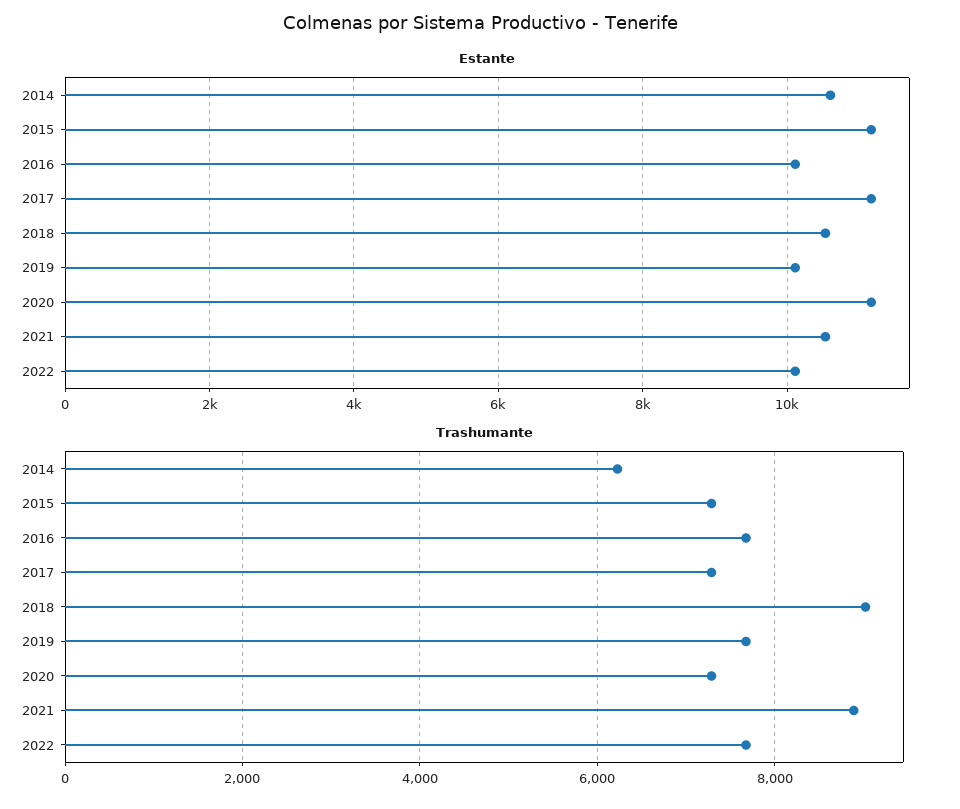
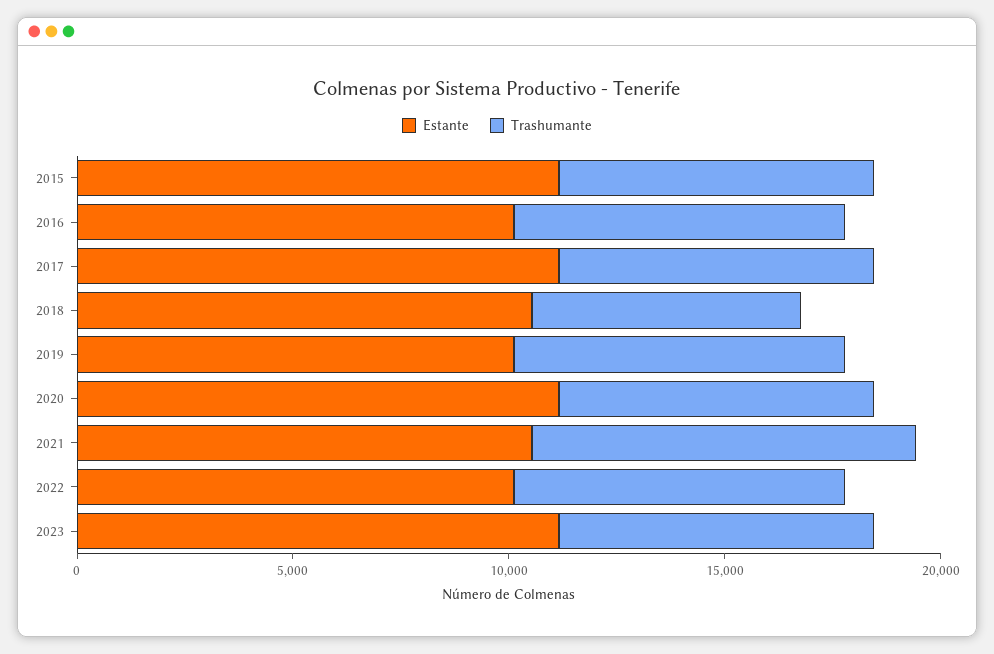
Estante, 2014: 10600 -> none
Trashumante, 2014: 6200 -> none
Trashumante, 2018: 9000 -> 6000
Estante, 2023: none -> 11000
Trashumante, 2023: none -> 7000

